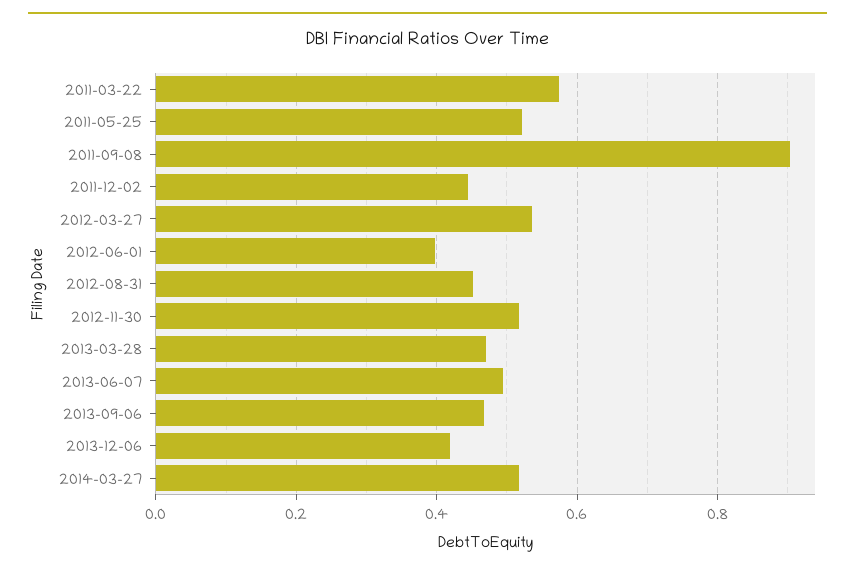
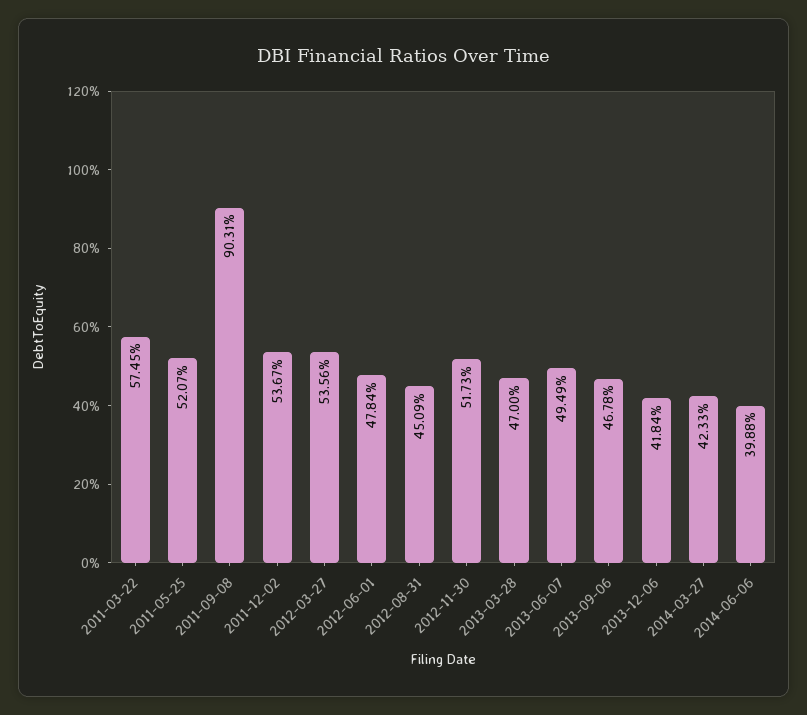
2011-12-02: 0.44 -> 0.5367
2012-06-01: 0.4 -> 0.4784
2014-03-27: 0.52 -> 0.4233
2014-06-06: none -> 0.3988

